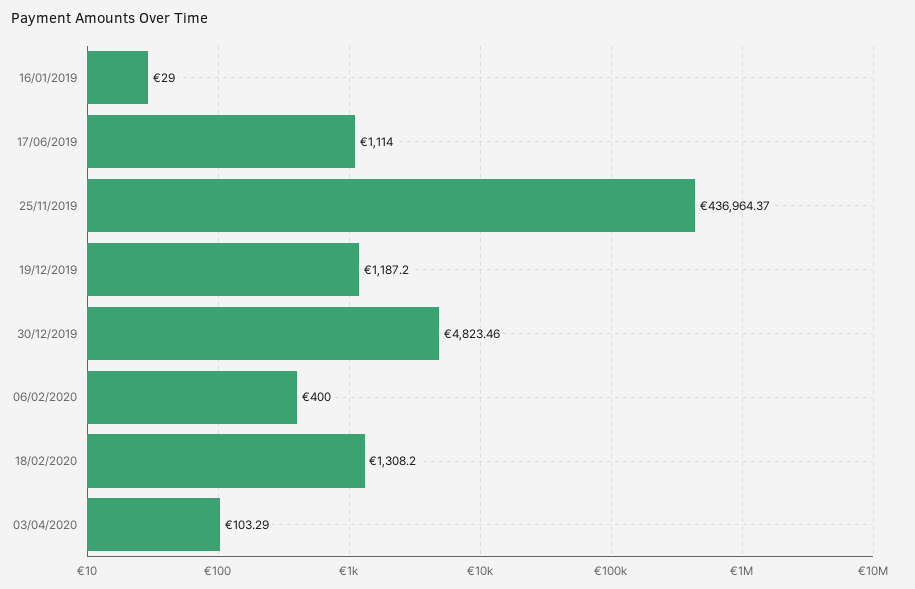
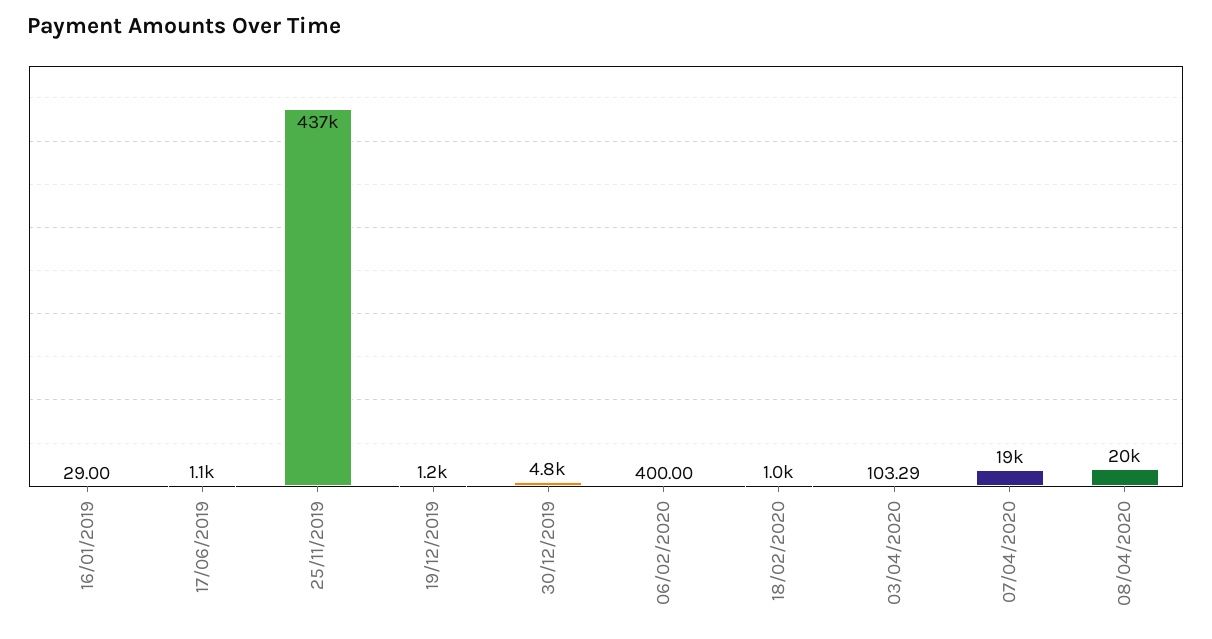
18/02/2020: 1308.2 -> 1000
07/04/2020: none -> 19000
08/04/2020: none -> 20000

